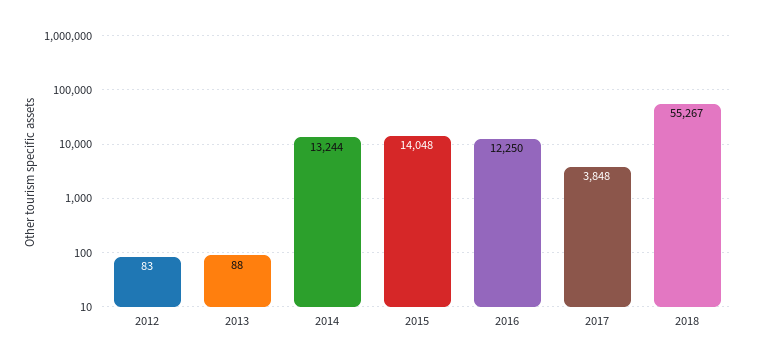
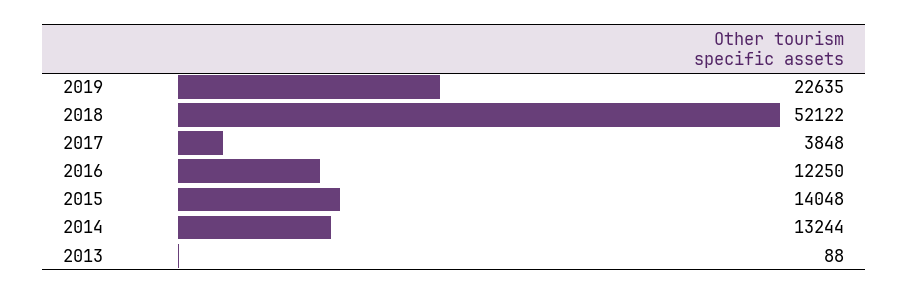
2012: 83 -> none
2018: 55267 -> 52122
2019: none -> 22635

